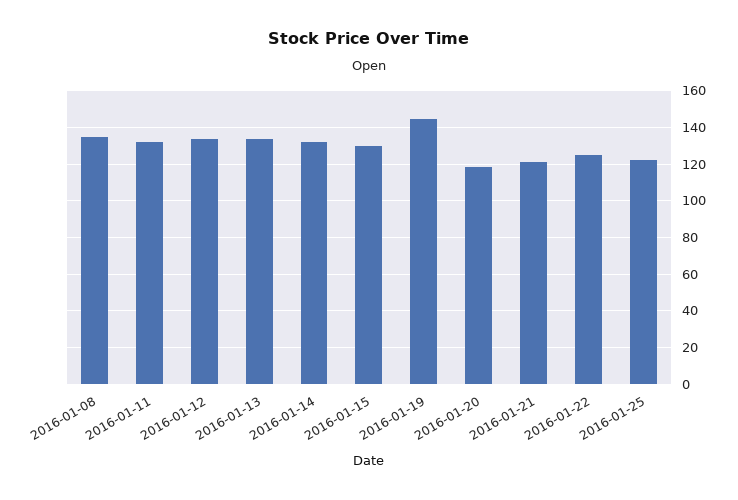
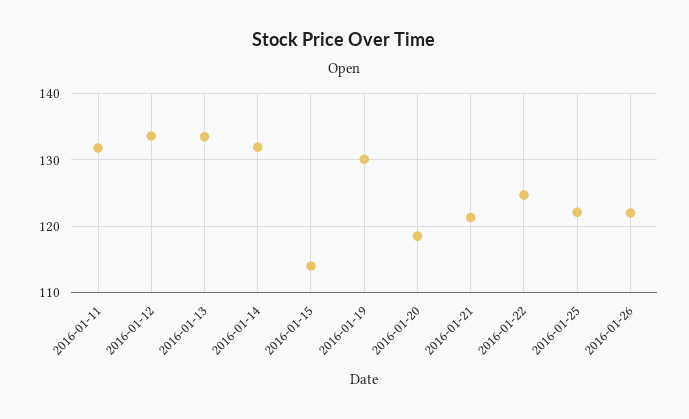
2016-01-08: 135 -> none
2016-01-15: 130 -> 114
2016-01-19: 145 -> 130
2016-01-26: none -> 122

